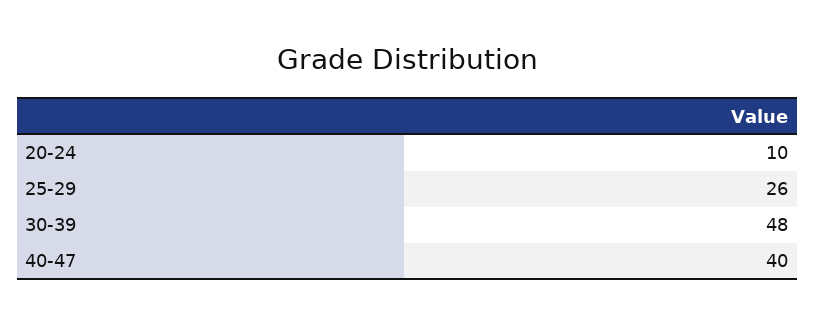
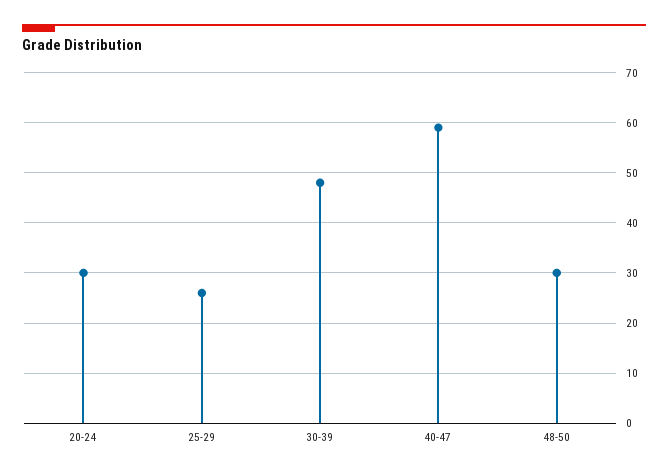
20-24: 10 -> 30
40-47: 40 -> 60
48-50: none -> 30

